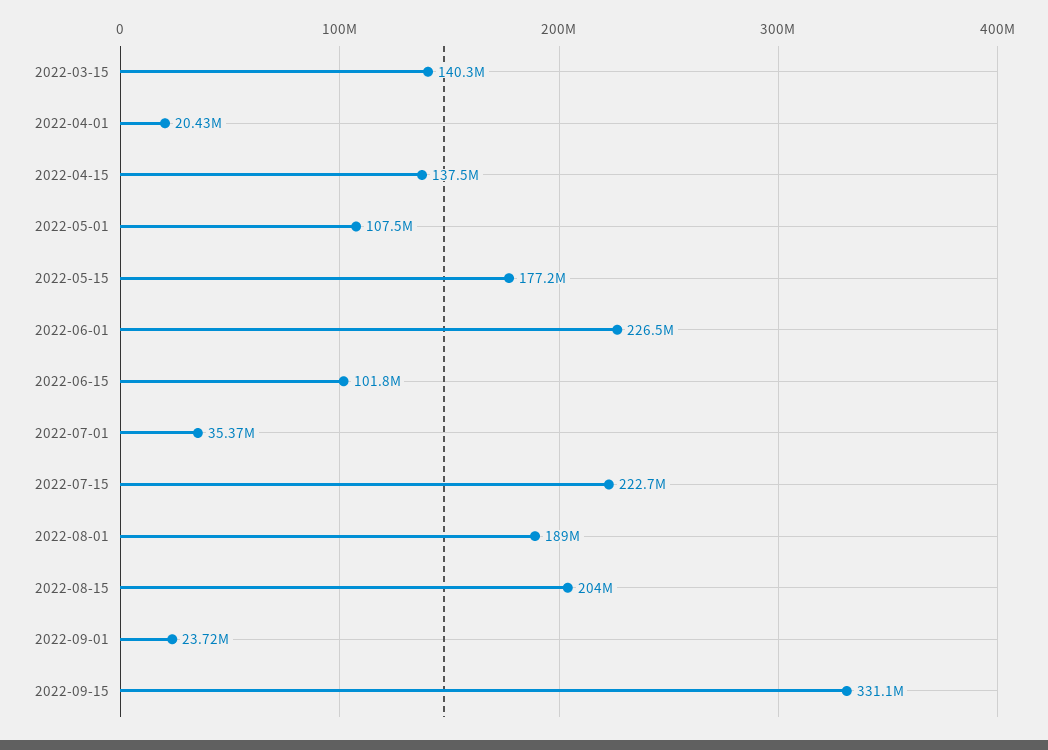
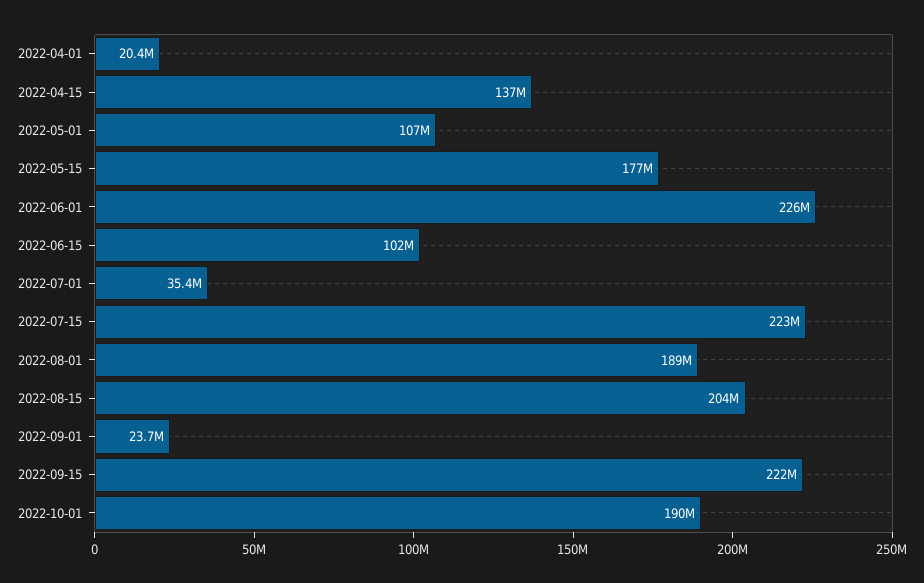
2022-03-15: 140300000 -> none
2022-09-15: 331100000 -> 222000000
2022-10-01: none -> 190000000

